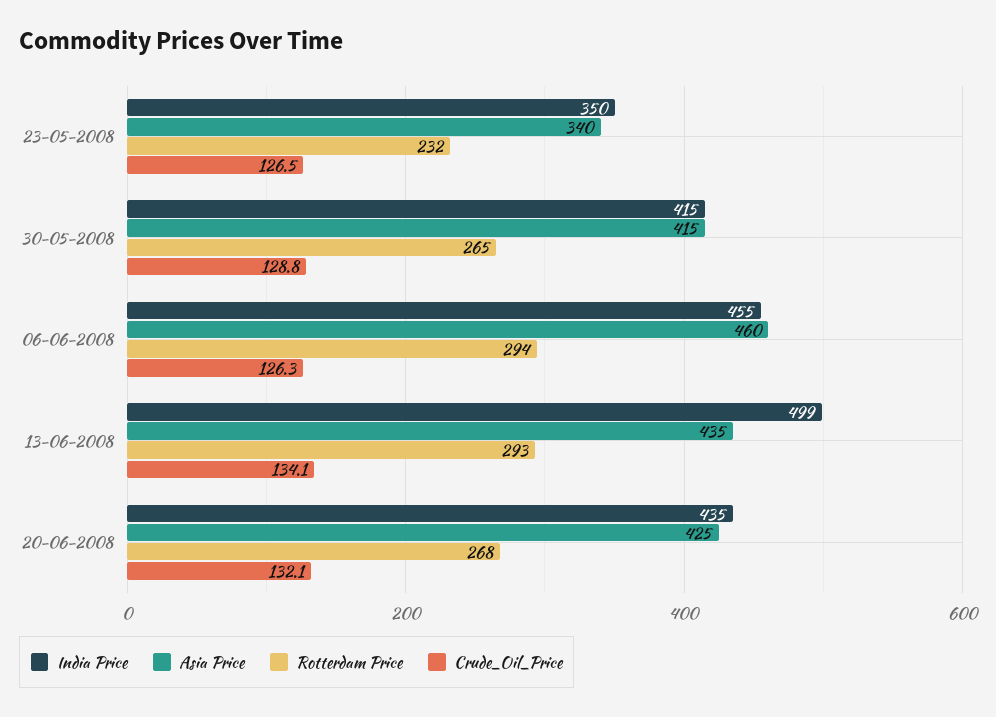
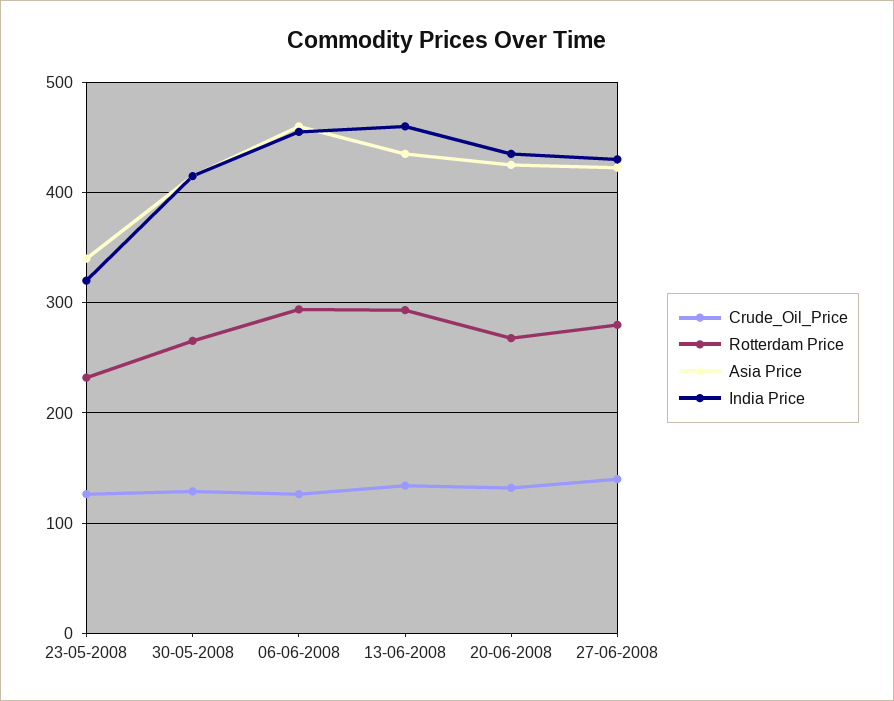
India Price, 23-05-2008: 350 -> 320
India Price, 13-06-2008: 499 -> 460
Crude_Oil_Price, 27-06-2008: none -> 140
Rotterdam Price, 27-06-2008: none -> 280
Asia Price, 27-06-2008: none -> 420
India Price, 27-06-2008: none -> 430

